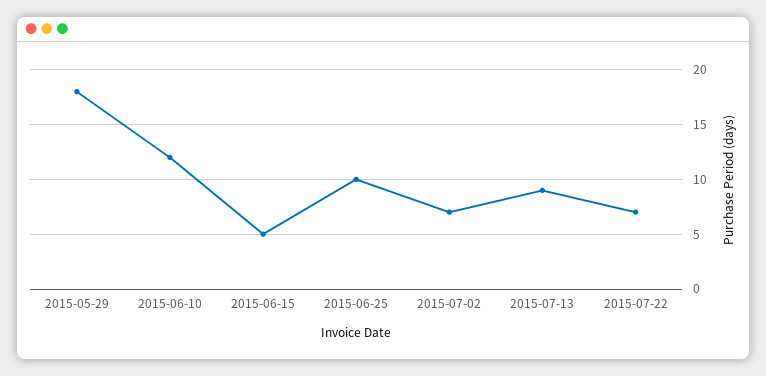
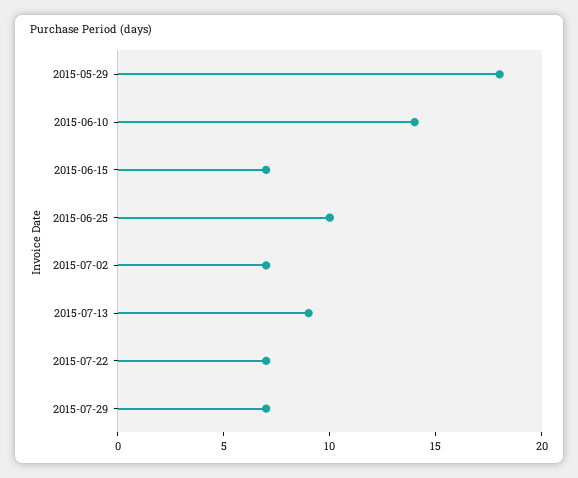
2015-06-10: 12 -> 14
2015-06-15: 5 -> 7
2015-07-29: none -> 7

